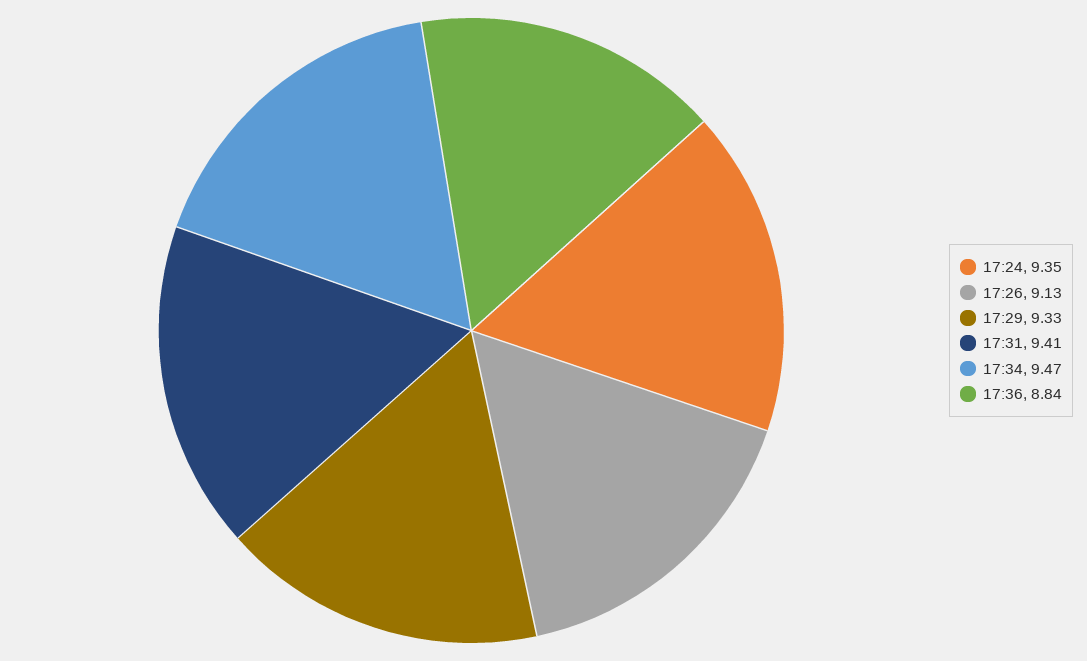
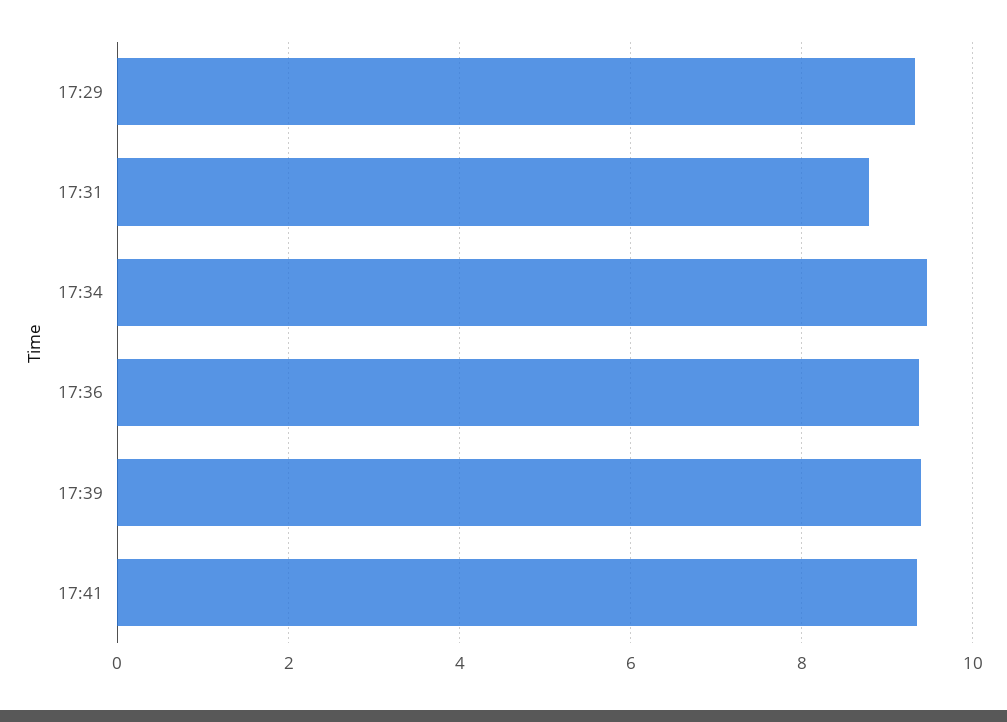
17:24: 9.35 -> none
17:26: 9.13 -> none
17:31: 9.41 -> 8.8
17:36: 8.84 -> 9.4
17:39: none -> 9.4
17:41: none -> 9.4

